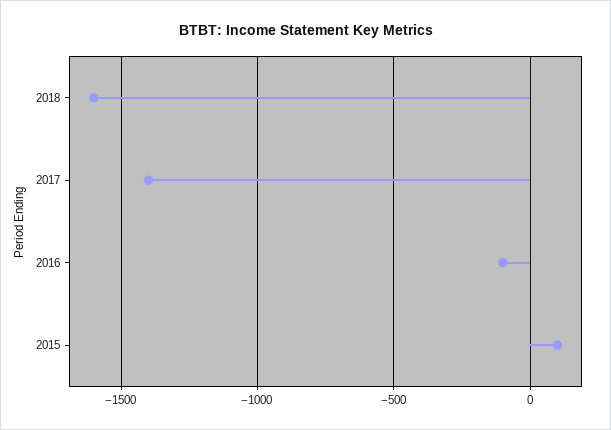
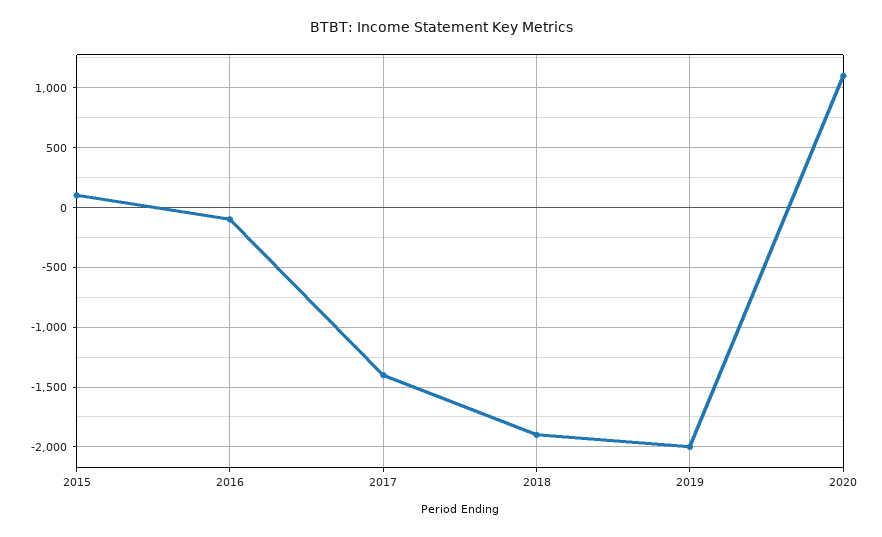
2018: -1600 -> -1900
2019: none -> -2000
2020: none -> 1100

